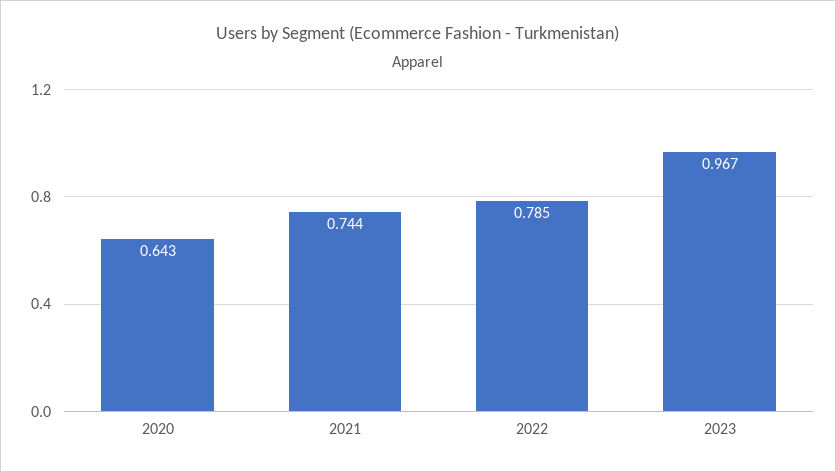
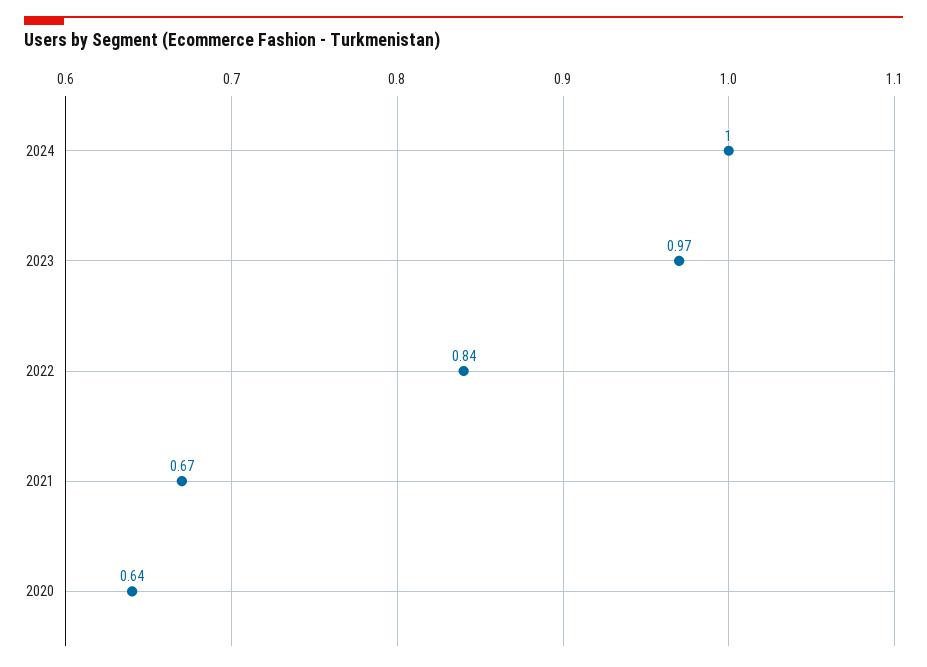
2021: 0.744 -> 0.67
2022: 0.785 -> 0.84
2024: none -> 1

